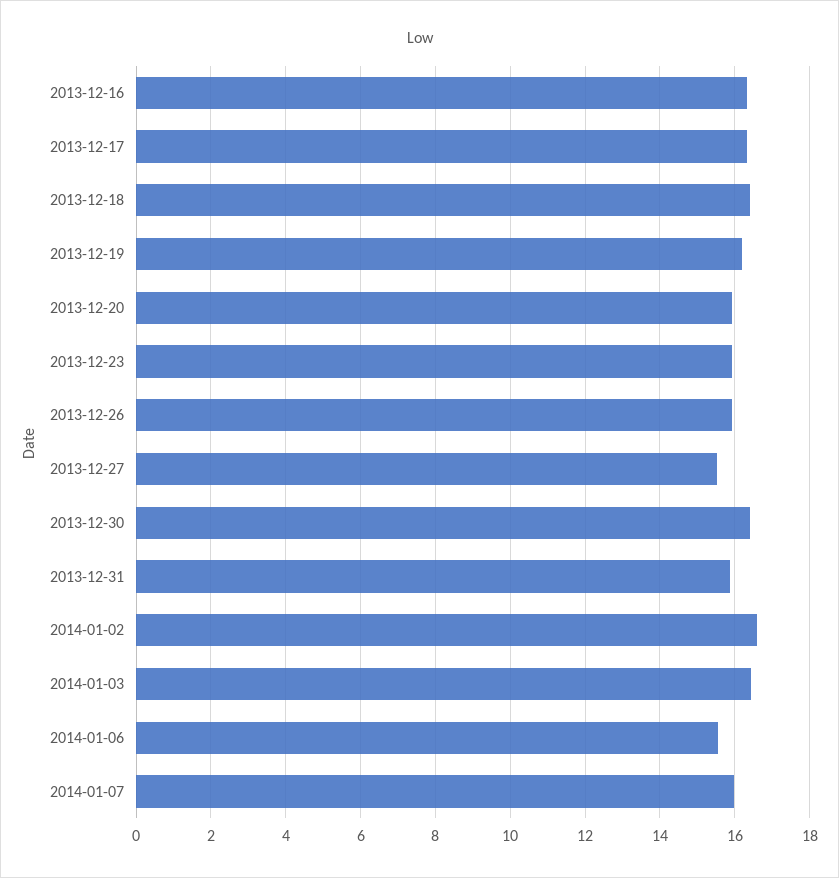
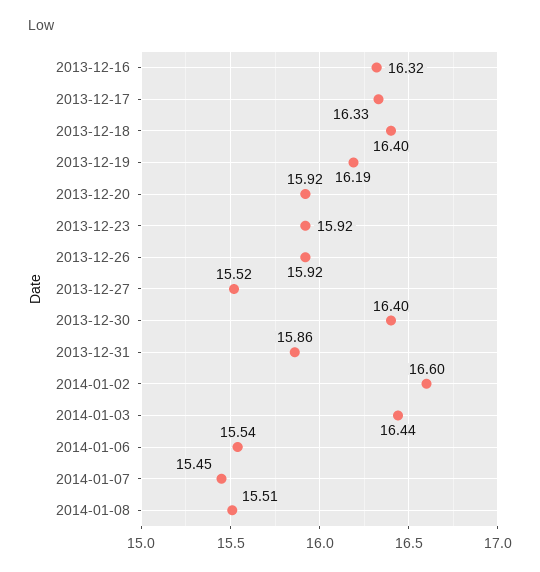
2014-01-07: 16 -> 15.45
2014-01-08: none -> 15.51

